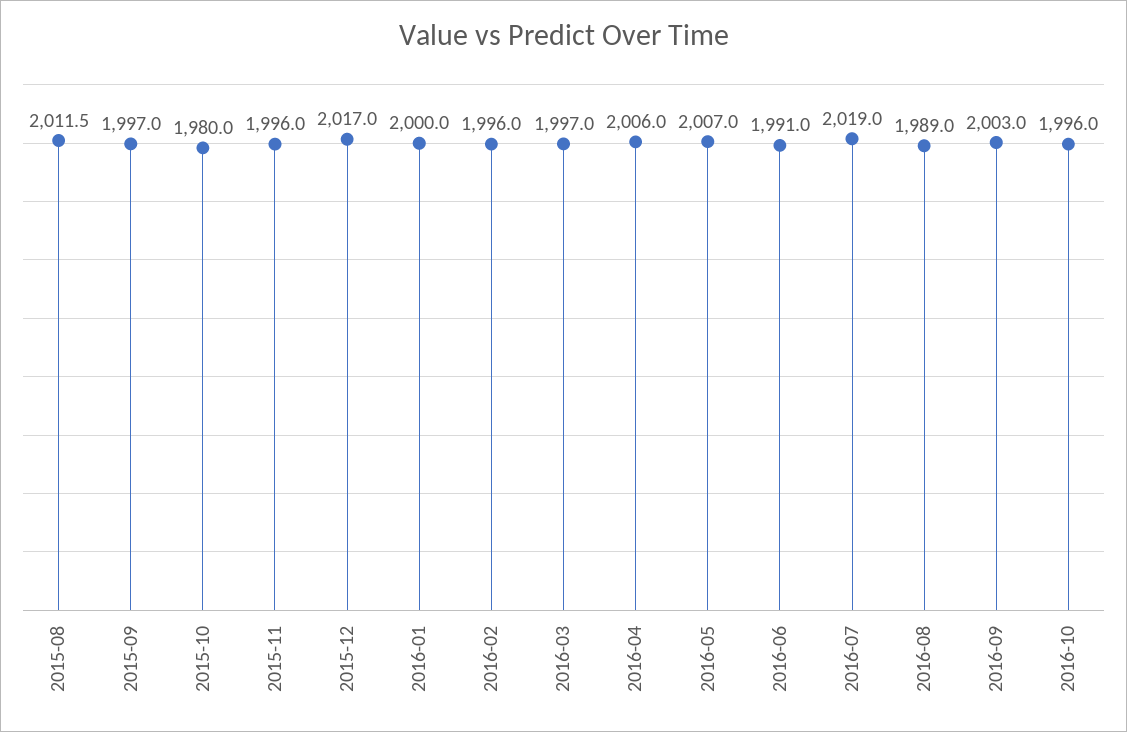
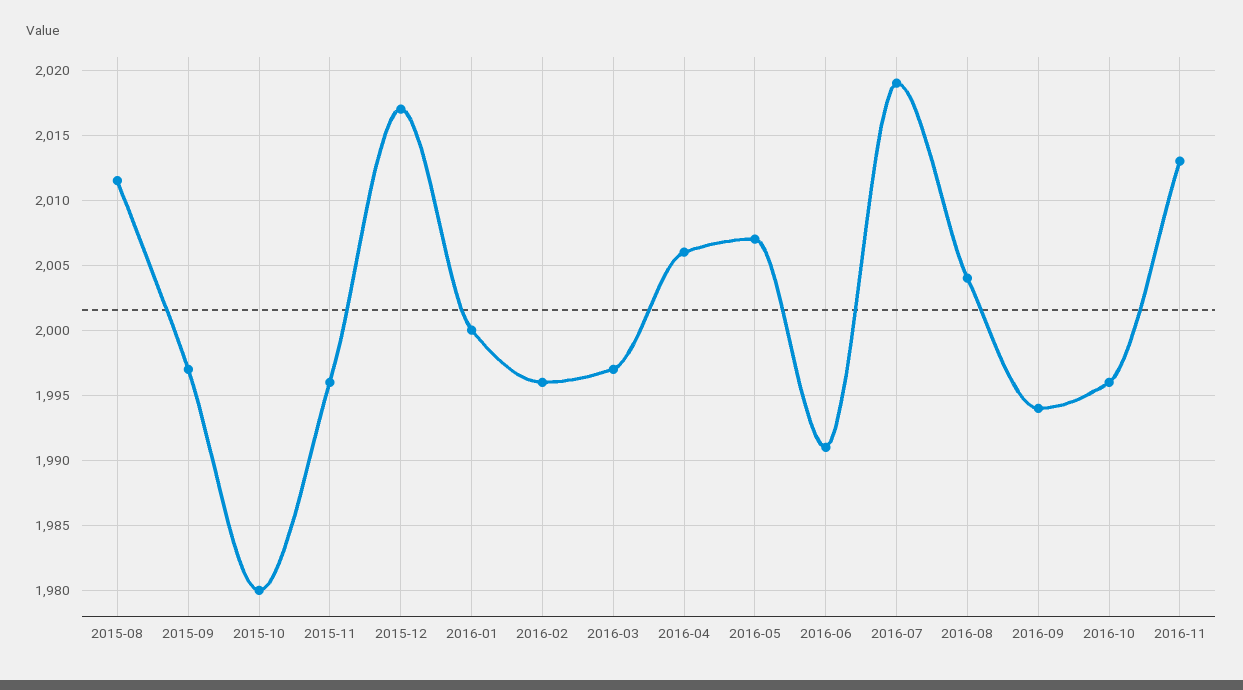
2016-08: 1989 -> 2004
2016-09: 2003 -> 1994
2016-11: none -> 2013

